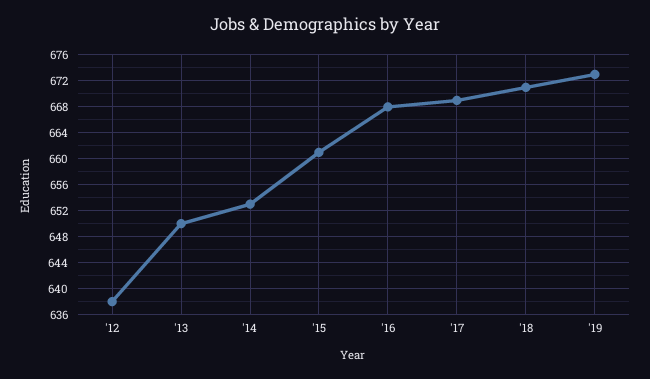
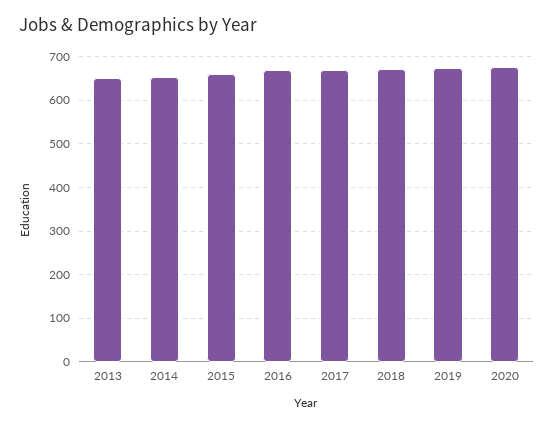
'12: 638 -> none
2020: none -> 680

